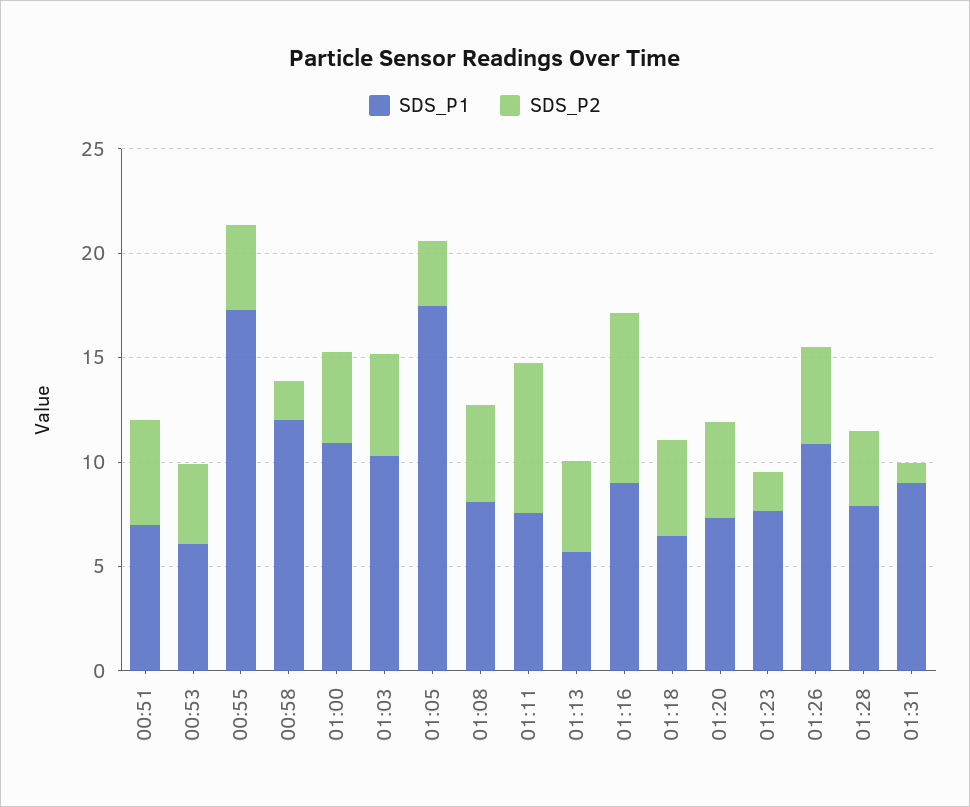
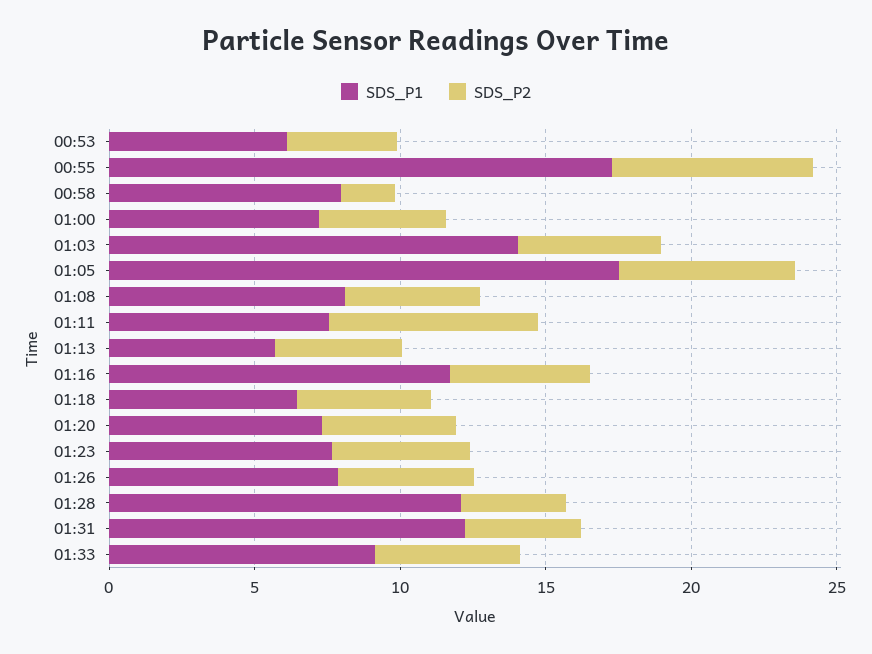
SDS_P1, 00:51: 7 -> none
SDS_P2, 00:51: 5 -> none
SDS_P2, 00:55: 4 -> 7
SDS_P1, 00:58: 12 -> 8
SDS_P1, 01:00: 11 -> 7
SDS_P1, 01:03: 10 -> 14
SDS_P2, 01:05: 3 -> 6
SDS_P1, 01:16: 9 -> 12
SDS_P2, 01:16: 8 -> 5
SDS_P2, 01:23: 2 -> 5
SDS_P1, 01:26: 11 -> 8
SDS_P1, 01:28: 8 -> 12
SDS_P1, 01:31: 9 -> 12
SDS_P2, 01:31: 1 -> 4
SDS_P1, 01:33: none -> 9
SDS_P2, 01:33: none -> 5

